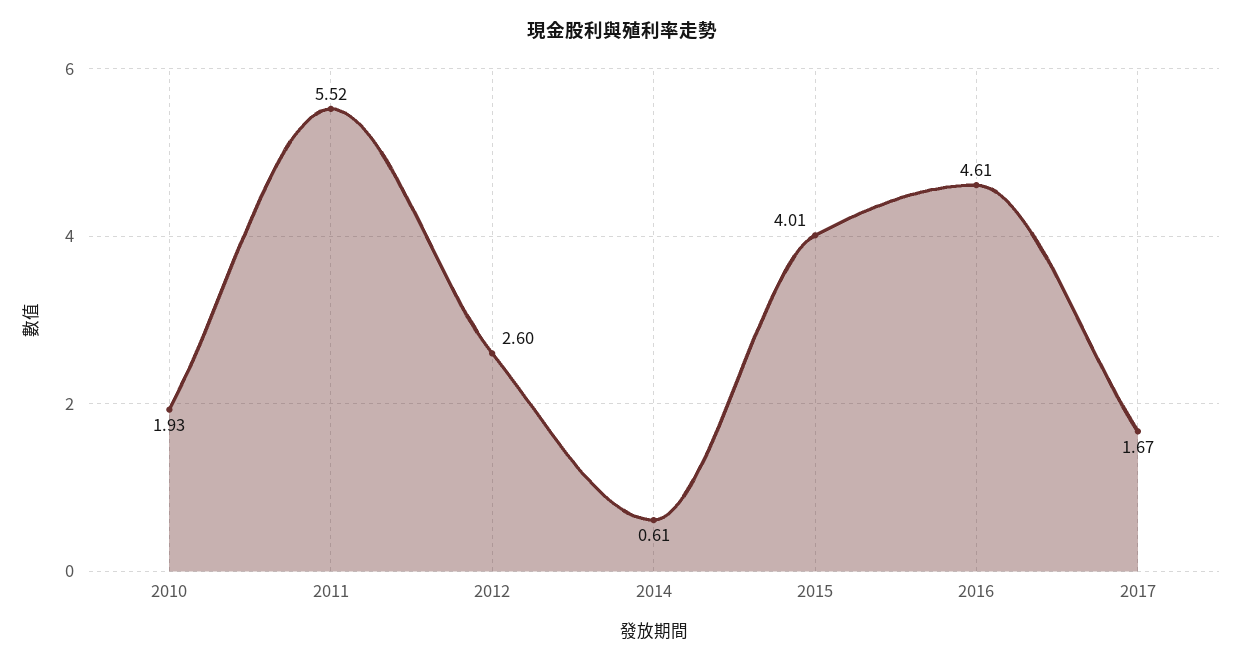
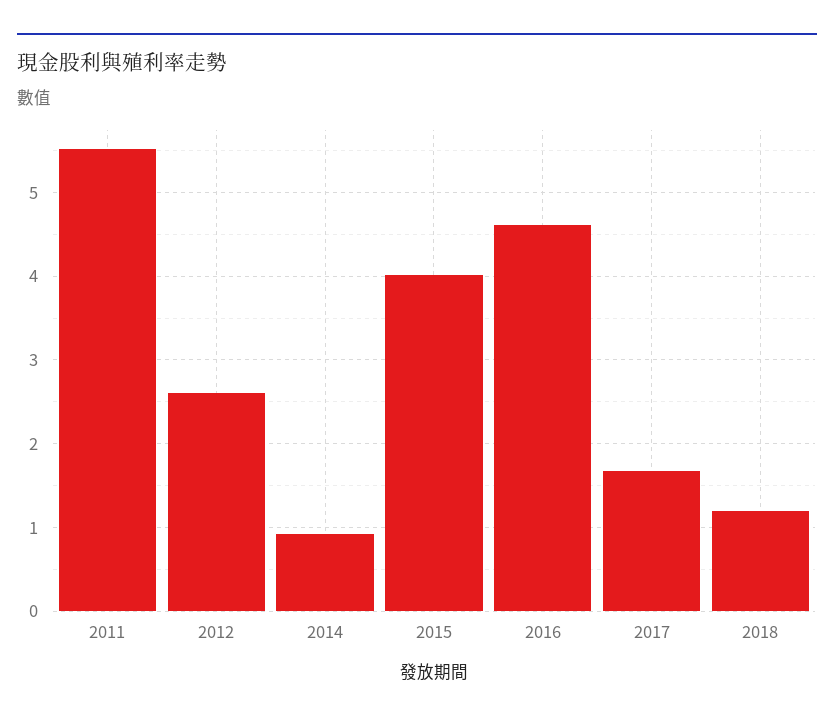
2010: 1.93 -> none
2014: 0.61 -> 0.9
2018: none -> 1.2

